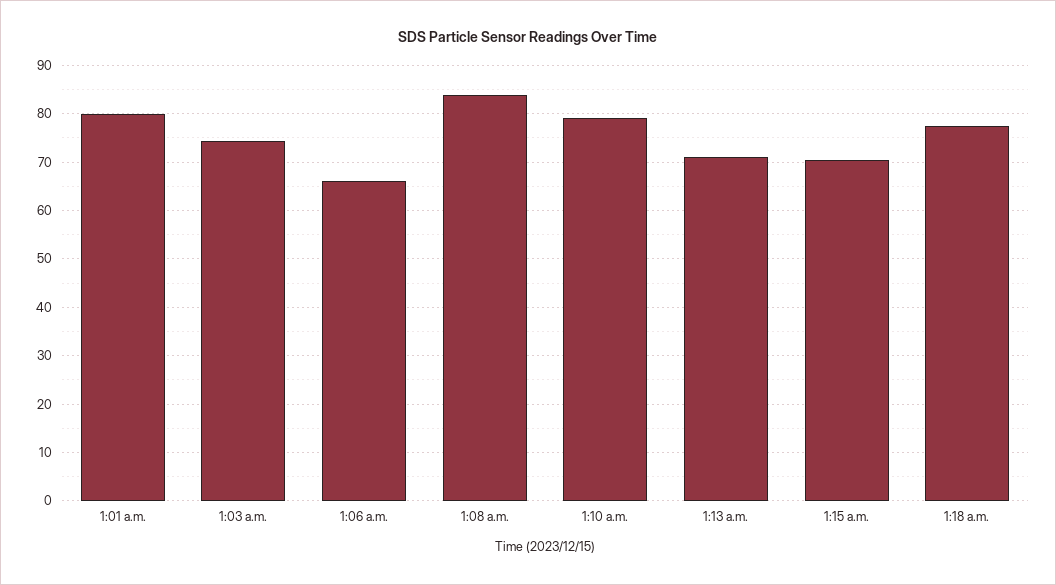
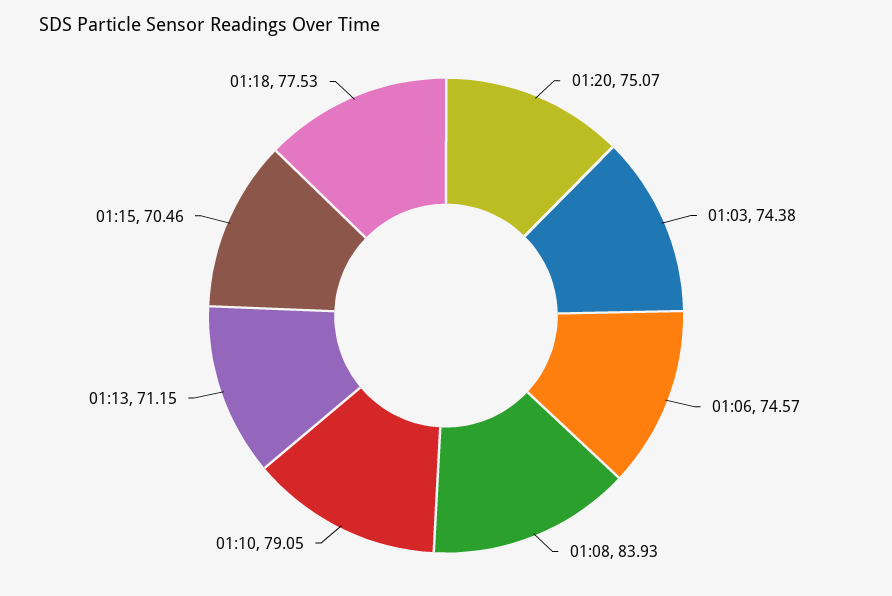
1:01 a.m.: 80 -> none
1:06 a.m.: 66 -> 74.57
01:20: none -> 75.07

